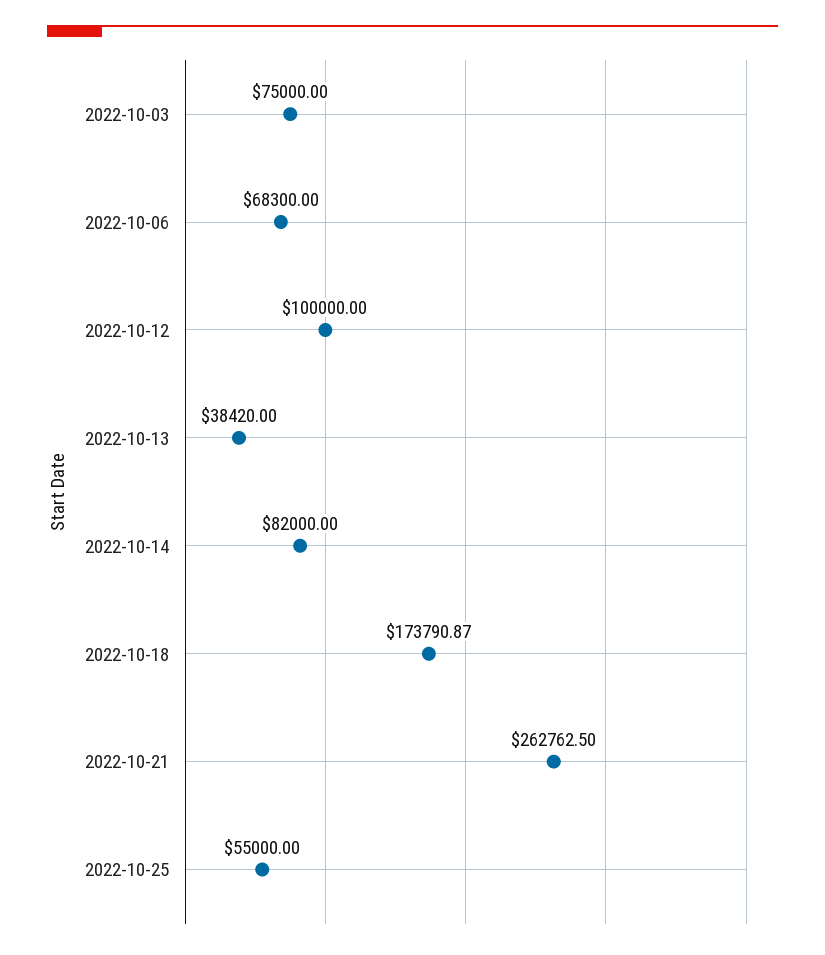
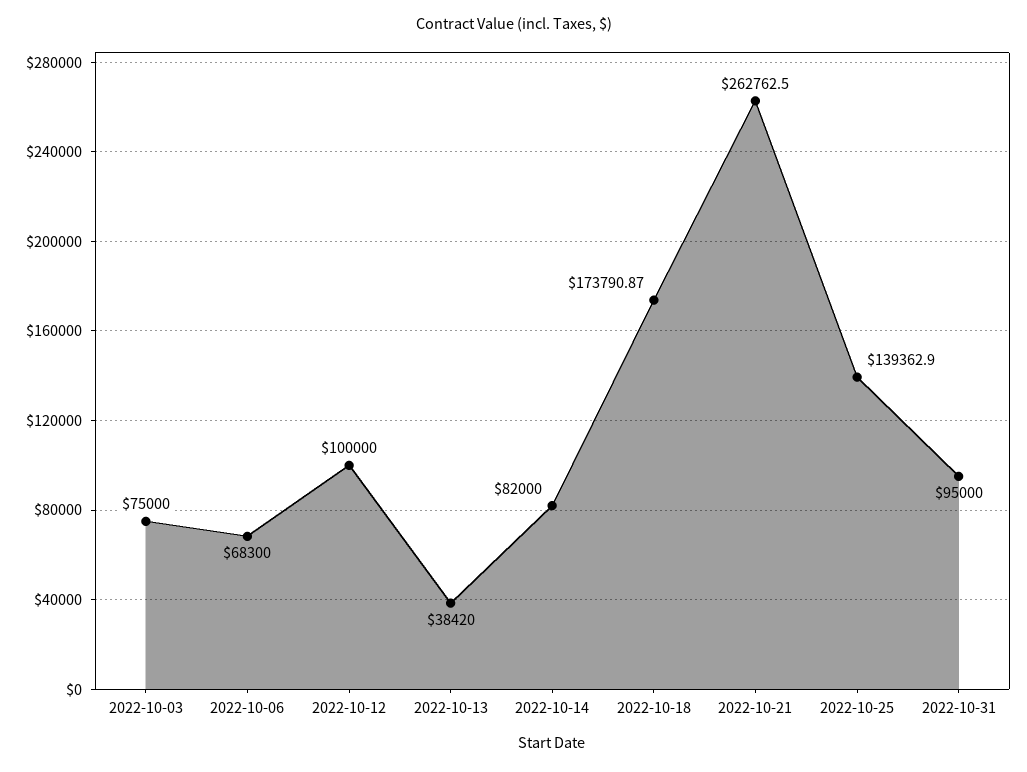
2022-10-25: 55000 -> 139362.9
2022-10-31: none -> 95000

